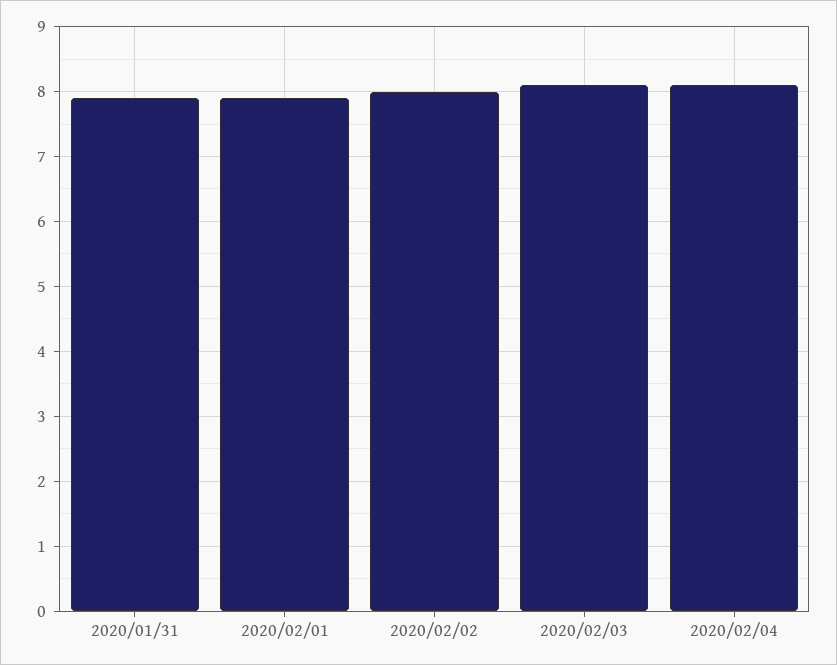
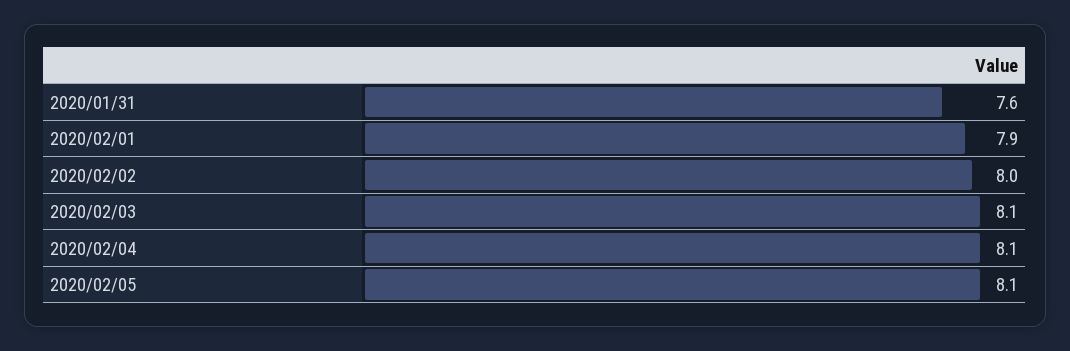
2020/01/31: 7.9 -> 7.6
2020/02/05: none -> 8.1

